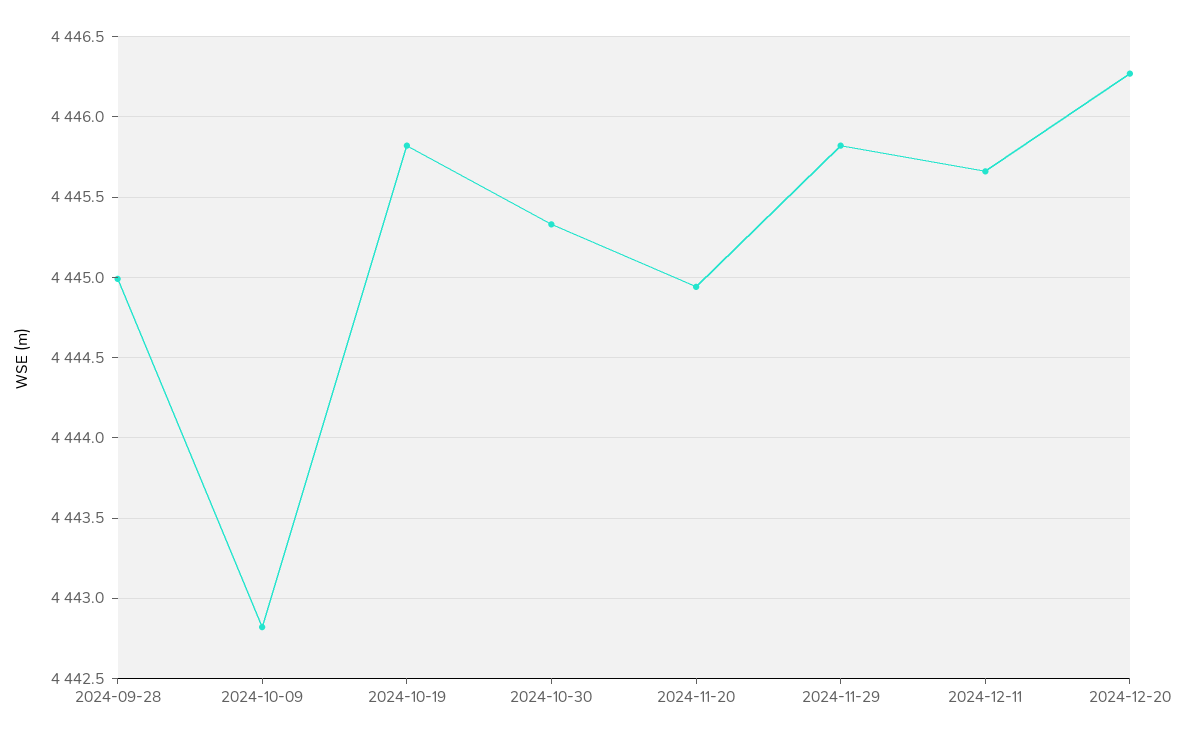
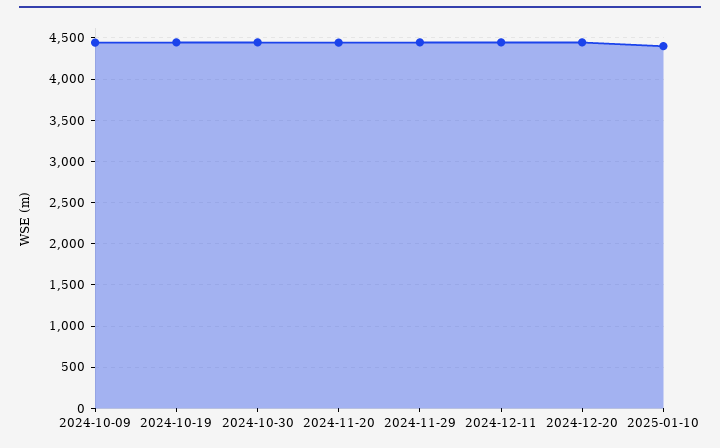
2024-09-28: 4445 -> none
2025-01-10: none -> 4400

